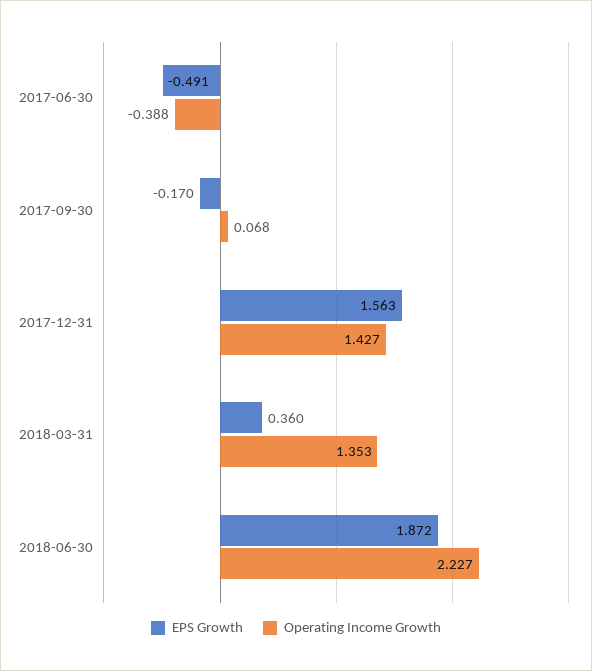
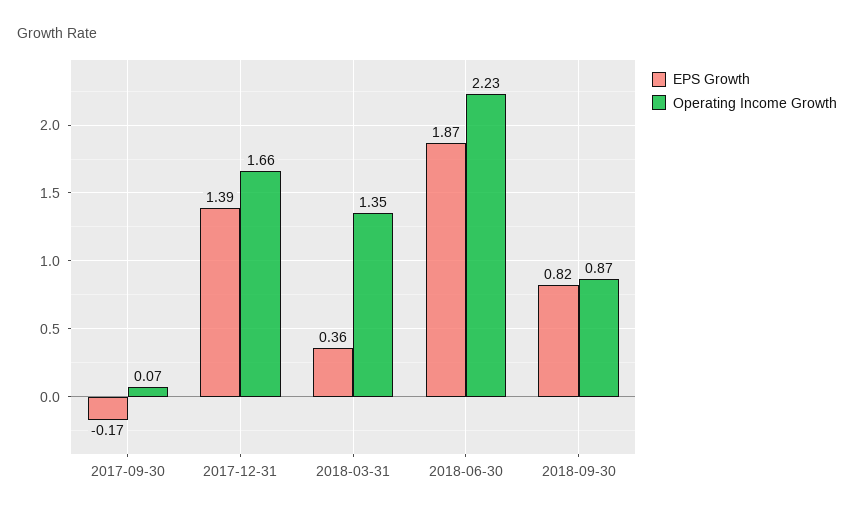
EPS Growth, 2017-06-30: -0.491 -> none
Operating Income Growth, 2017-06-30: -0.388 -> none
EPS Growth, 2017-12-31: 1.563 -> 1.39
Operating Income Growth, 2017-12-31: 1.427 -> 1.66
EPS Growth, 2018-09-30: none -> 0.82
Operating Income Growth, 2018-09-30: none -> 0.87

